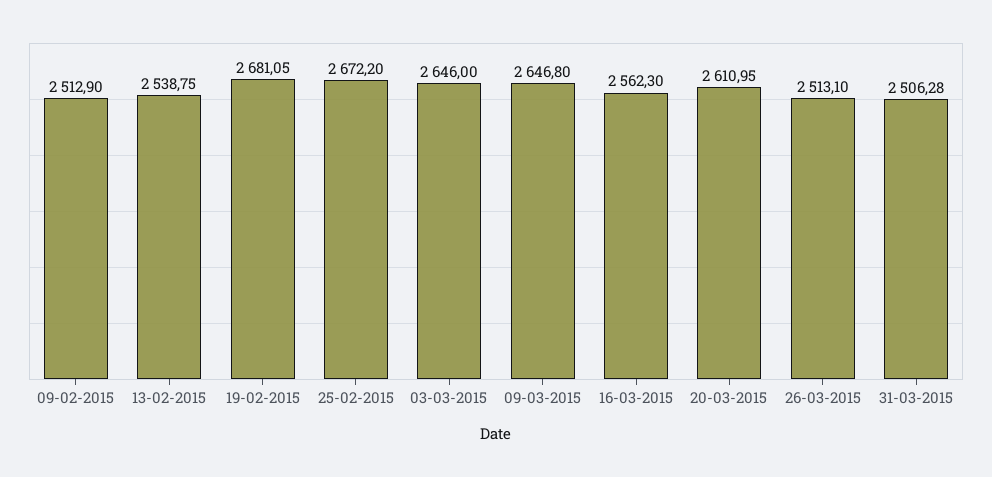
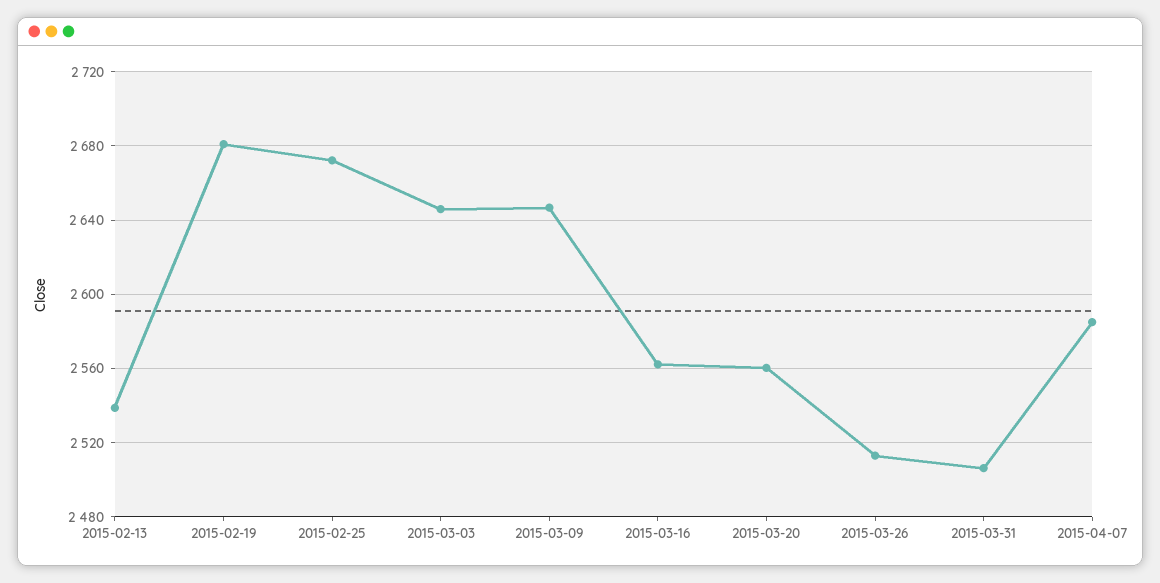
09-02-2015: 2512.9 -> none
20-03-2015: 2610.95 -> 2560
2015-04-07: none -> 2585

